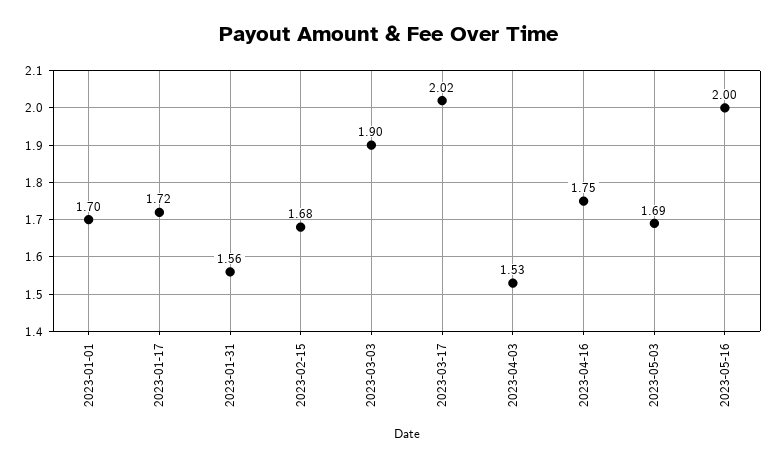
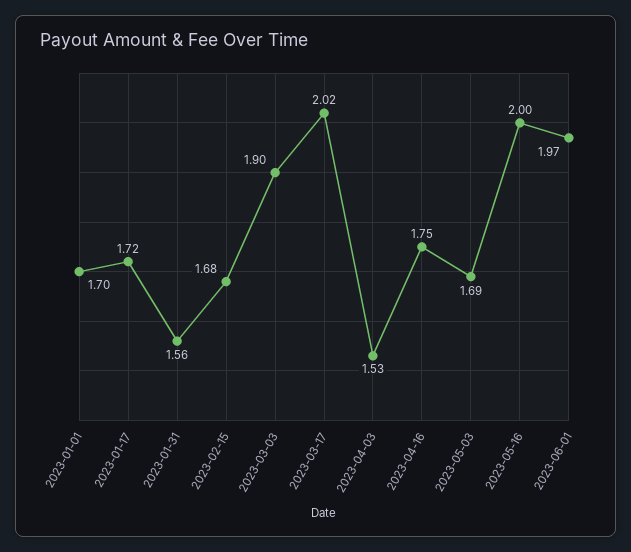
2023-06-01: none -> 1.97

